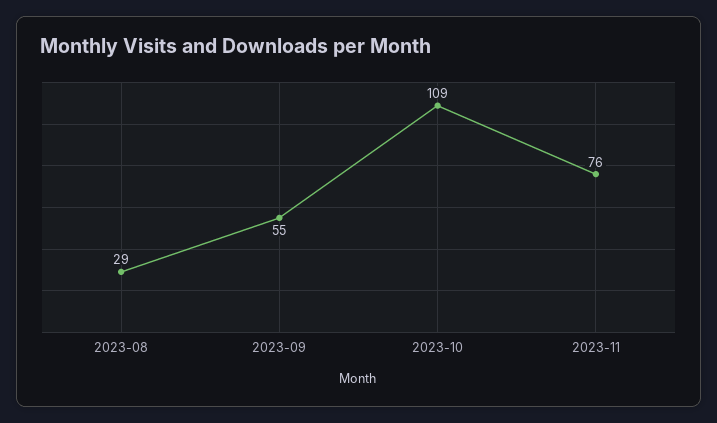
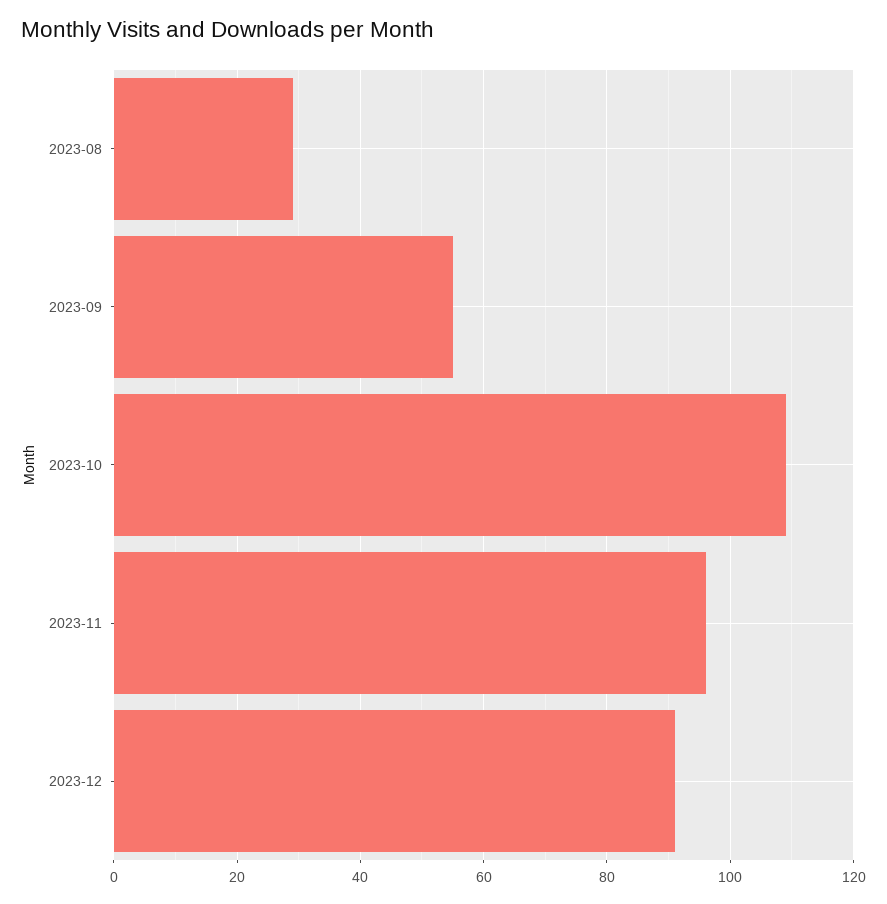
2023-11: 76 -> 95
2023-12: none -> 90

